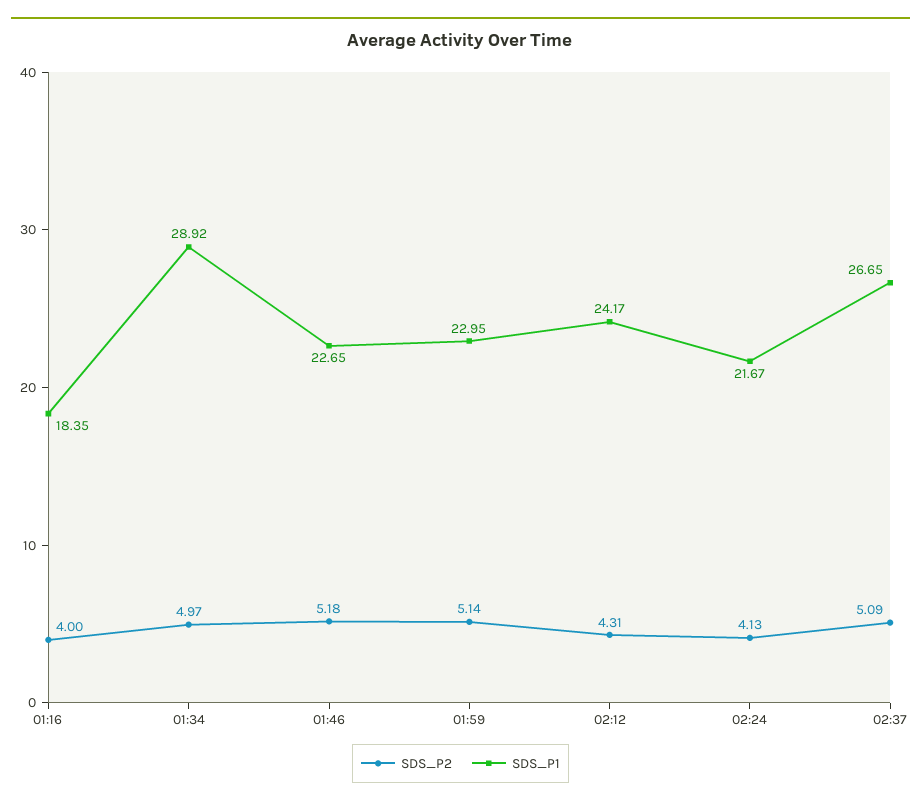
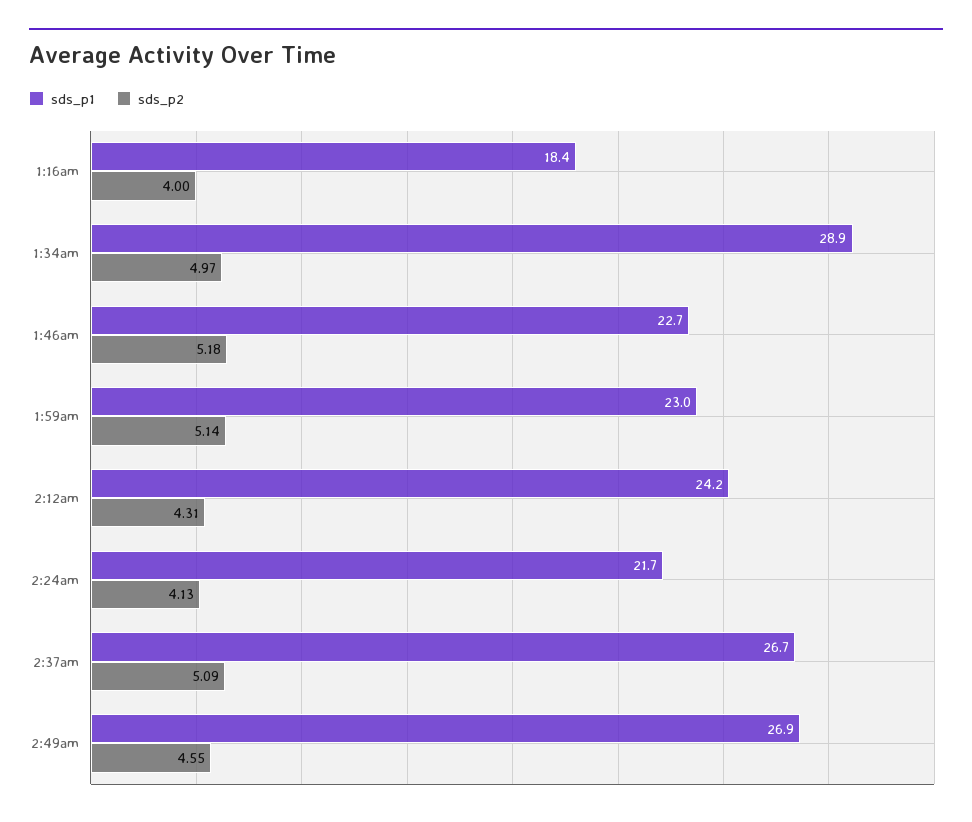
SDS_P1, 2:49am: none -> 26.9
SDS_P2, 2:49am: none -> 4.55

